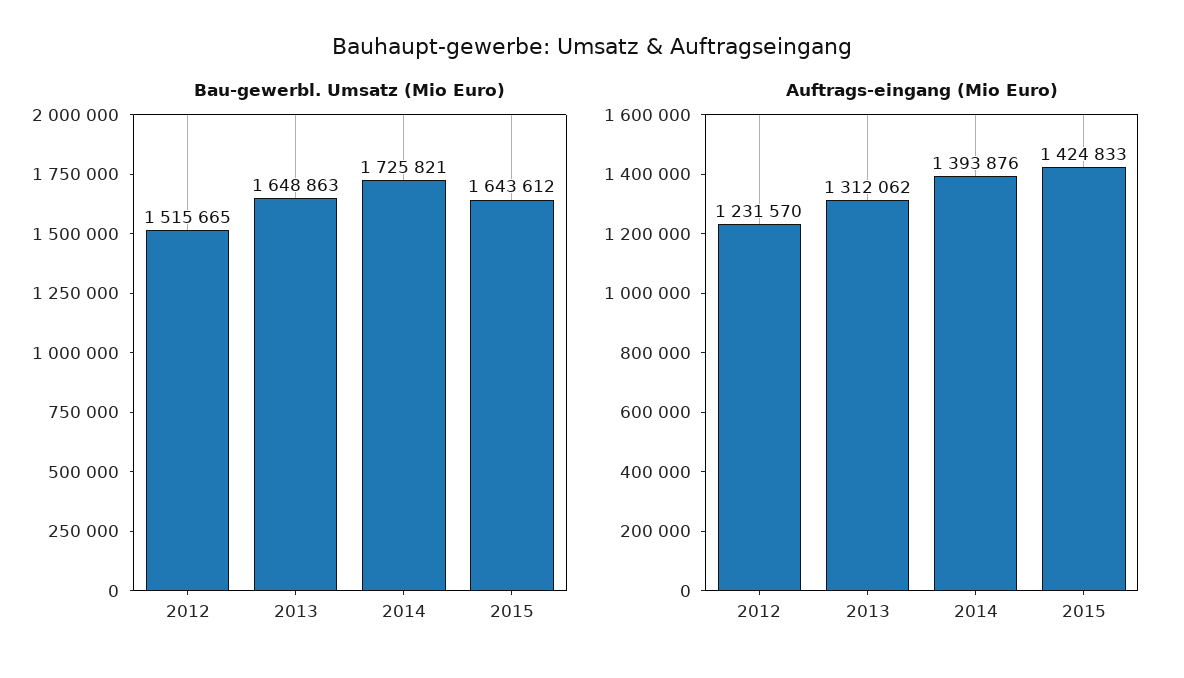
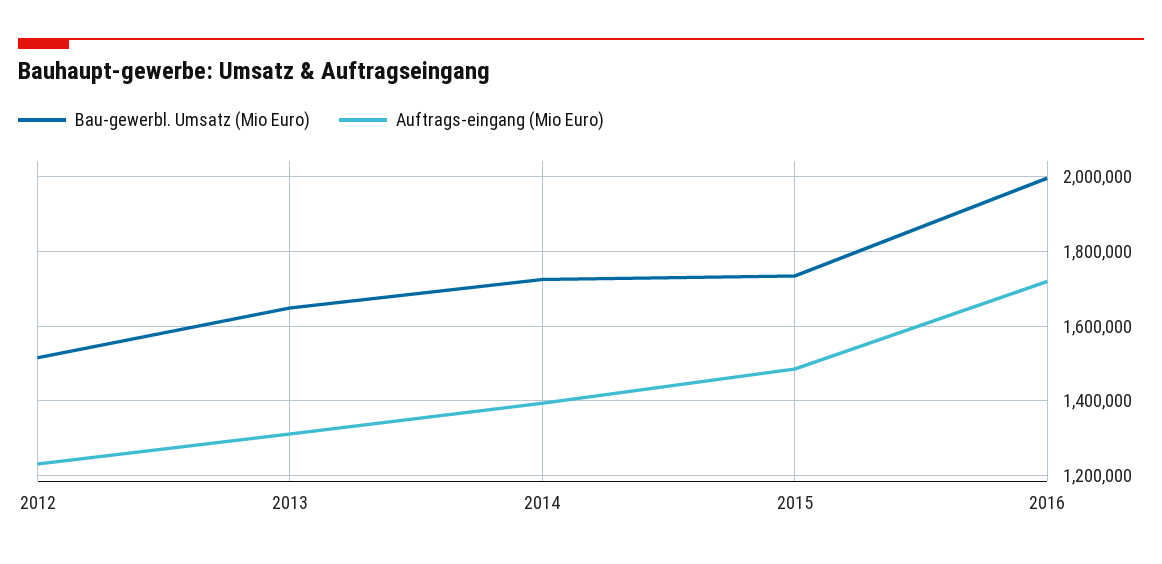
Bau-gewerbl. Umsatz (Mio Euro), 2015: 1643612 -> 1740000
Auftrags-eingang (Mio Euro), 2015: 1424833 -> 1480000
Bau-gewerbl. Umsatz (Mio Euro), 2016: none -> 2000000
Auftrags-eingang (Mio Euro), 2016: none -> 1720000

